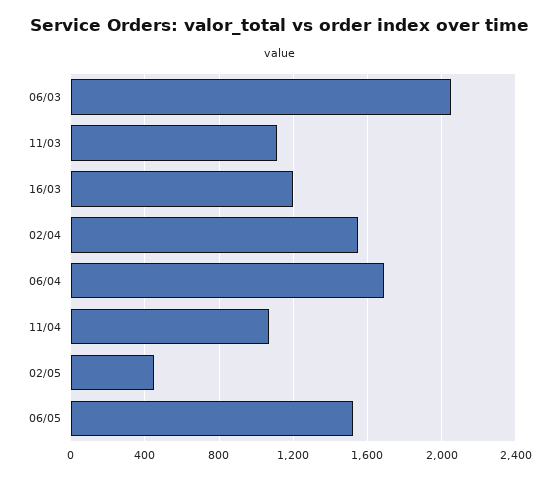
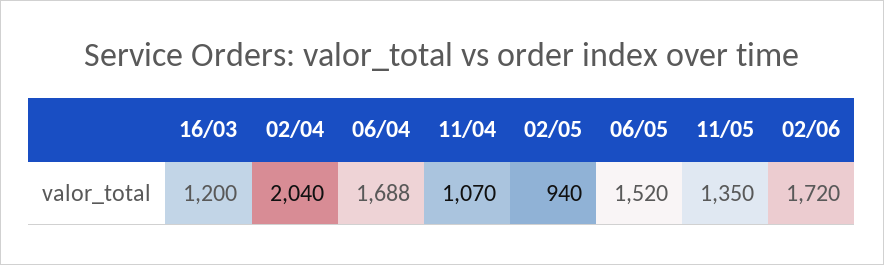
06/03: 2050 -> none
11/03: 1100 -> none
02/04: 1550 -> 2040
02/05: 450 -> 940
11/05: none -> 1350
02/06: none -> 1720

